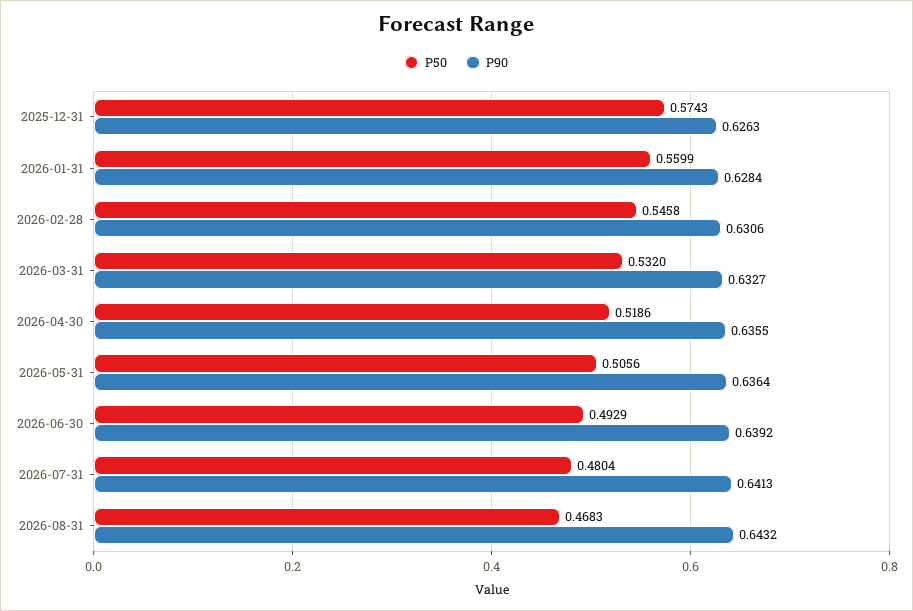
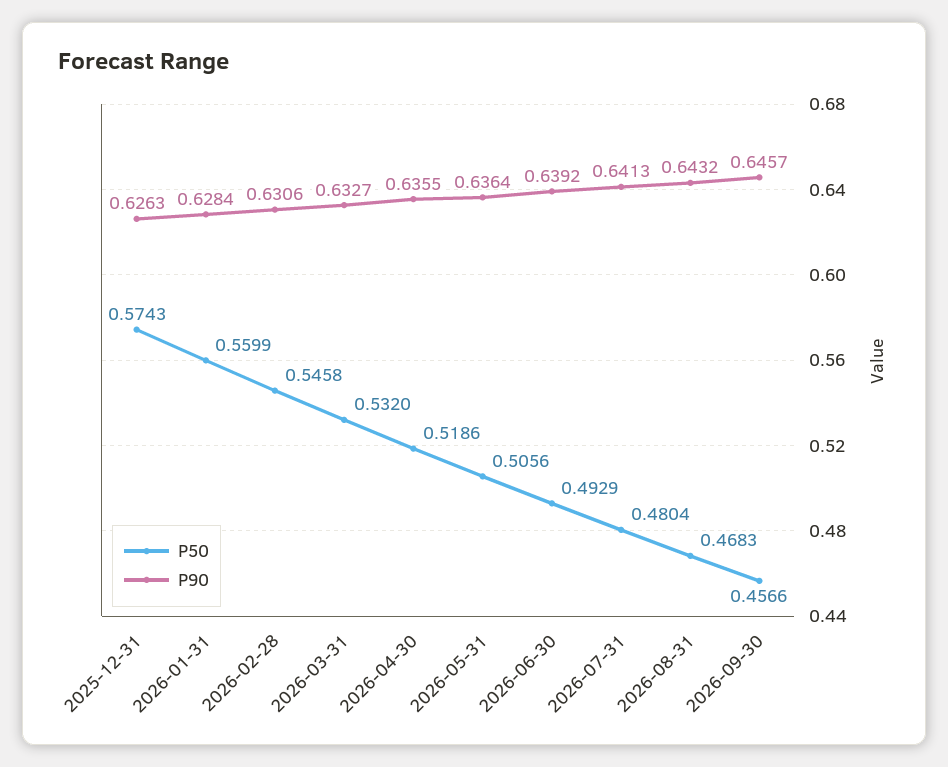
P50, 2026-09-30: none -> 0.4566
P90, 2026-09-30: none -> 0.6457

